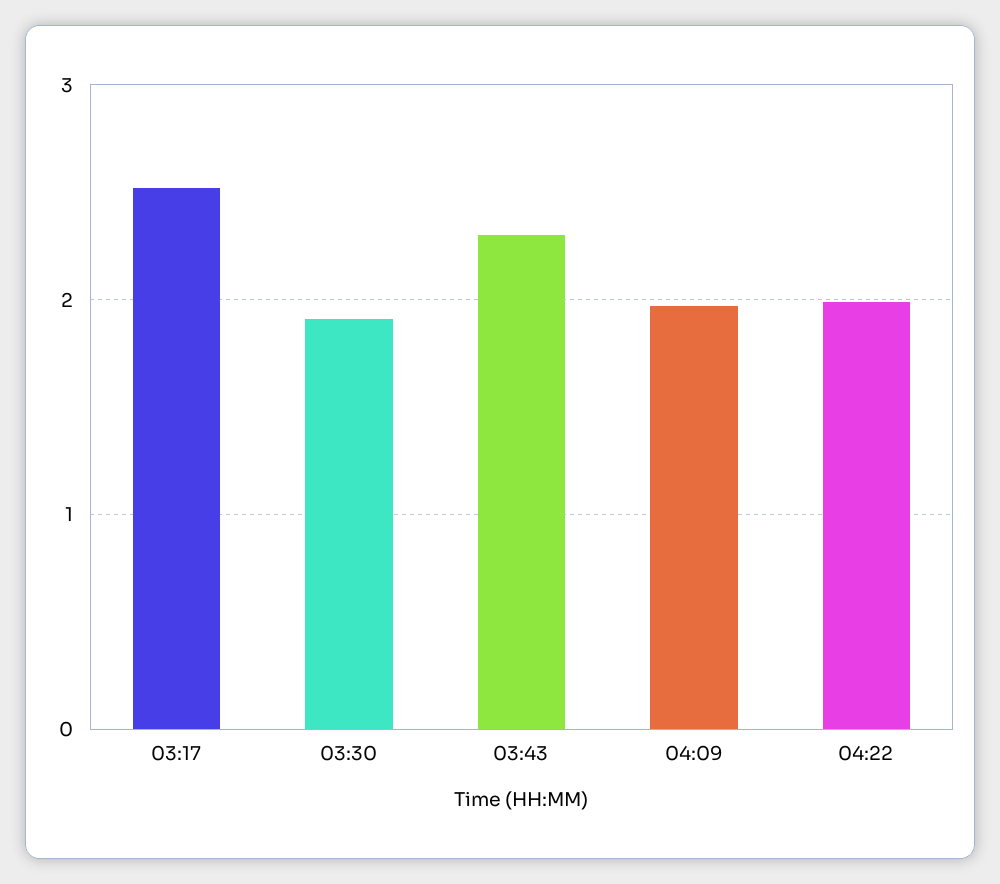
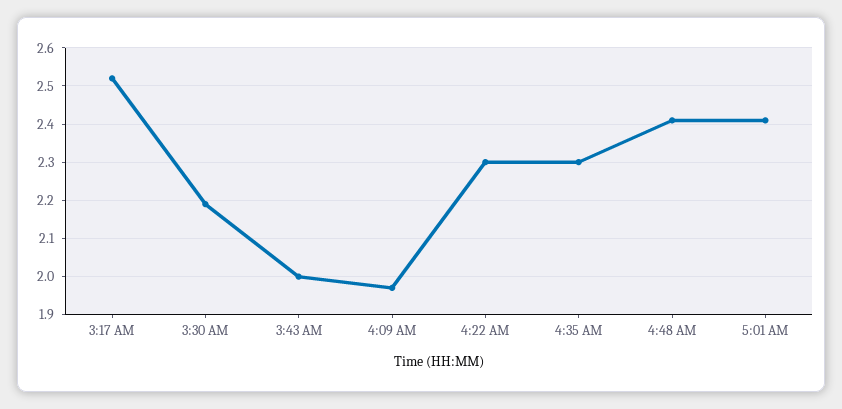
03:30: 1.9 -> 2.2
03:43: 2.3 -> 2
04:22: 2 -> 2.3
4:35 AM: none -> 2.3
4:48 AM: none -> 2.4
5:01 AM: none -> 2.4

